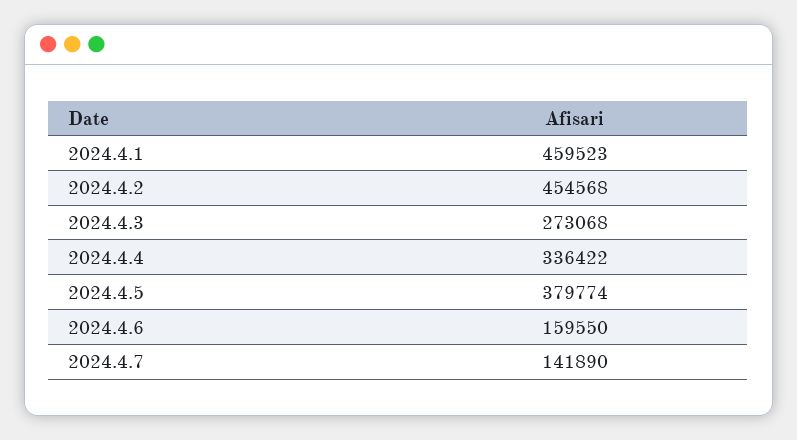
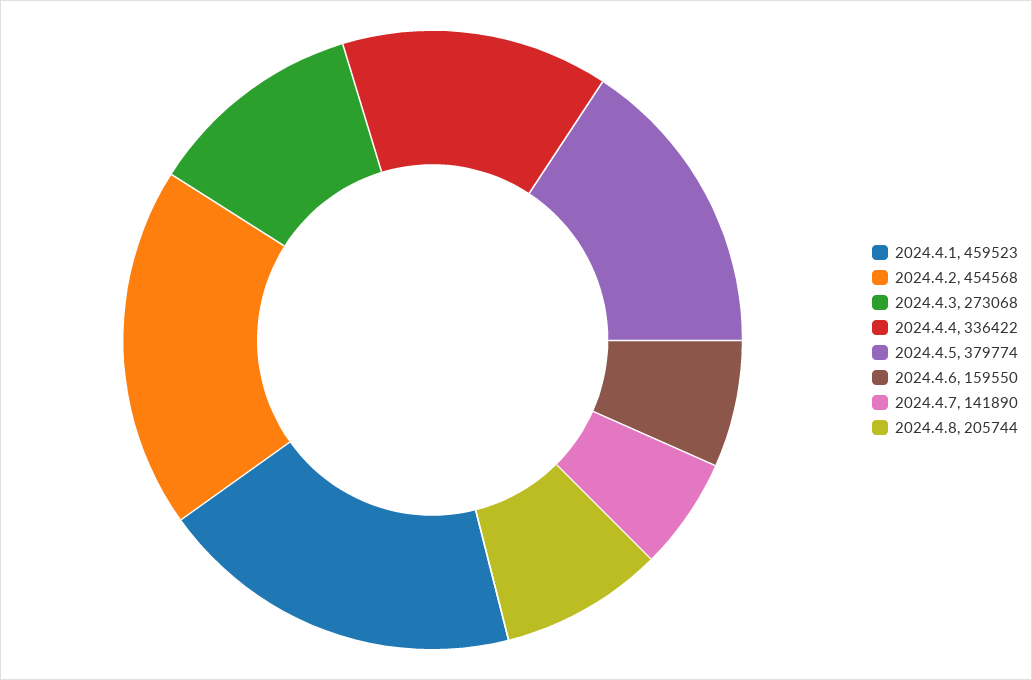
2024.4.8: none -> 205744

